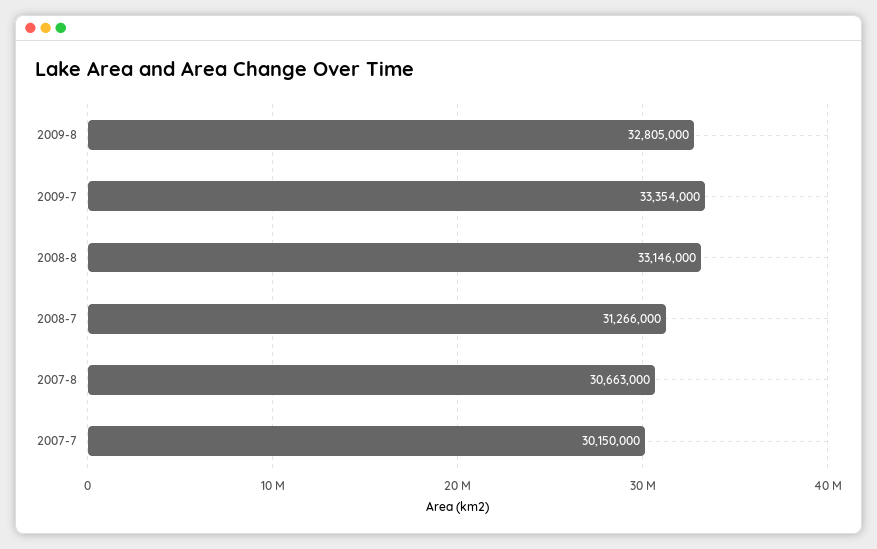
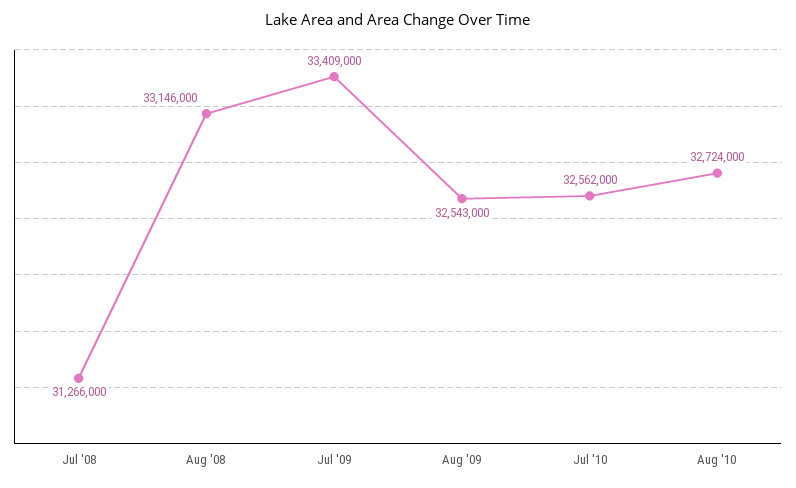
2009-8: 32805000 -> 32543000
2009-7: 33354000 -> 33409000
2007-8: 30663000 -> none
2007-7: 30150000 -> none
Jul '10: none -> 32562000
Aug '10: none -> 32724000

